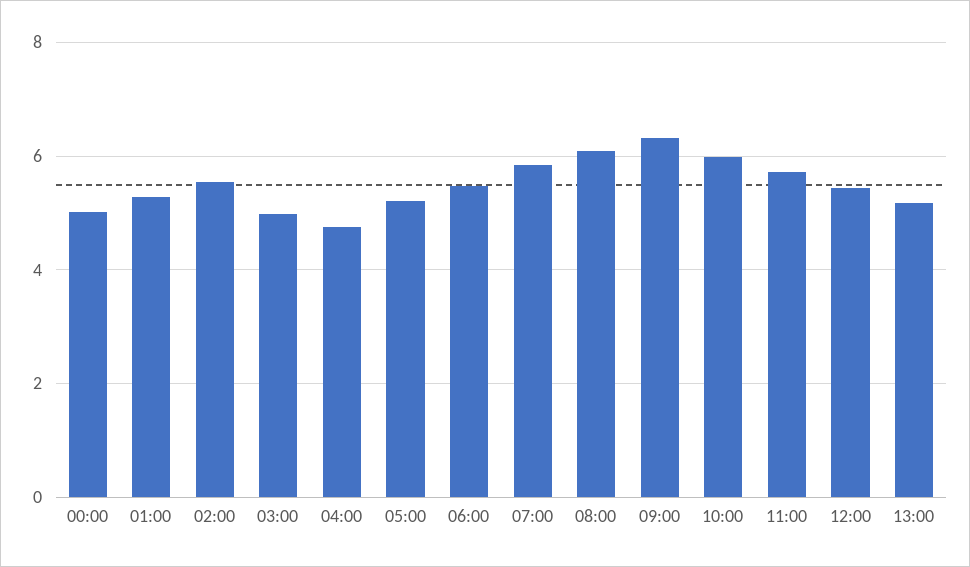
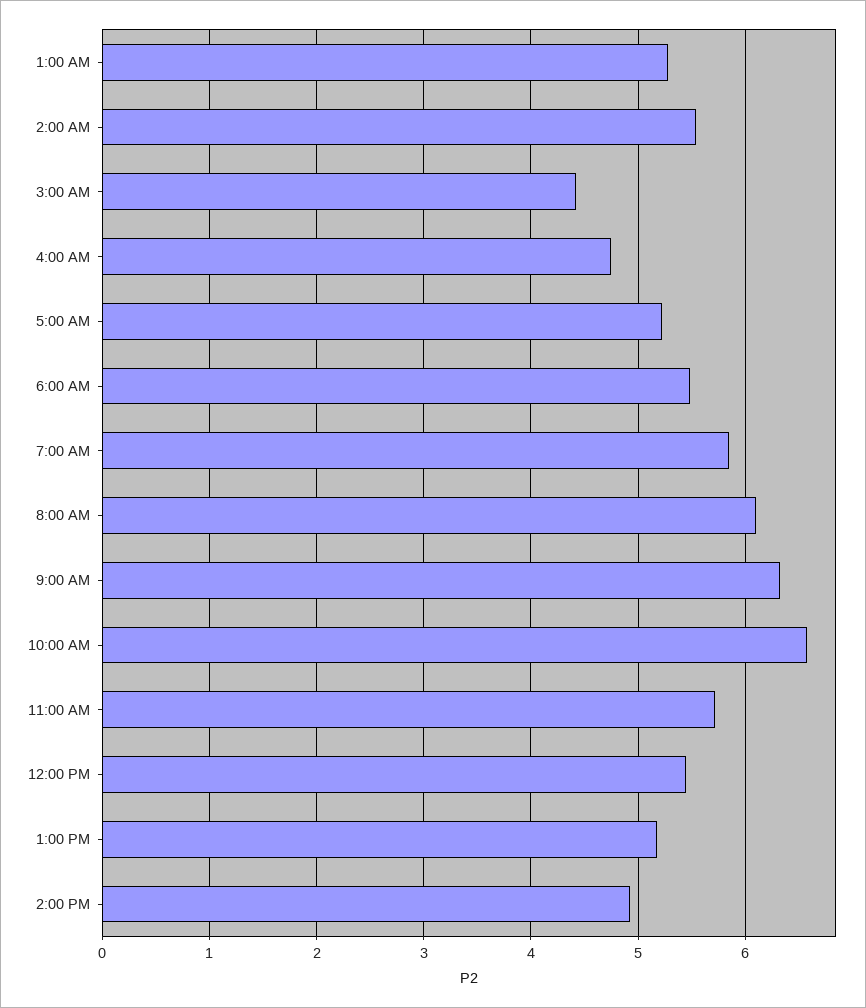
00:00: 5 -> none
03:00: 5 -> 4.4
10:00: 6 -> 6.6
2:00 PM: none -> 4.9

